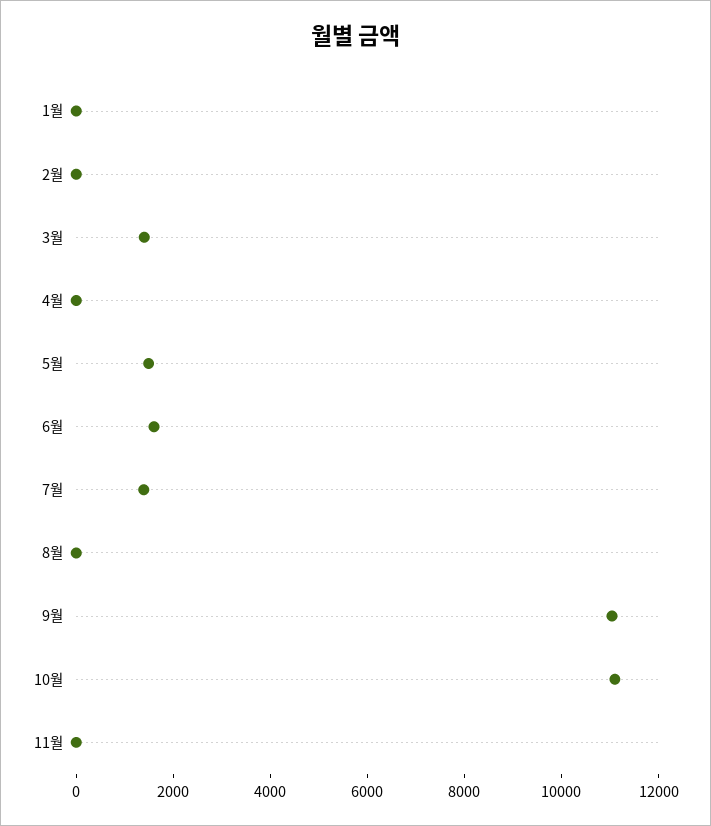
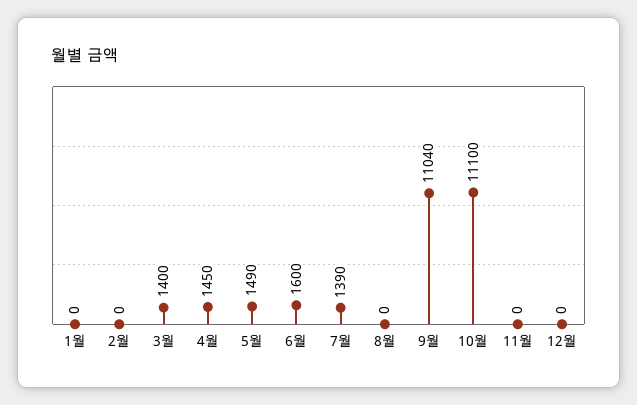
4월: 0 -> 1450
12월: none -> 0

